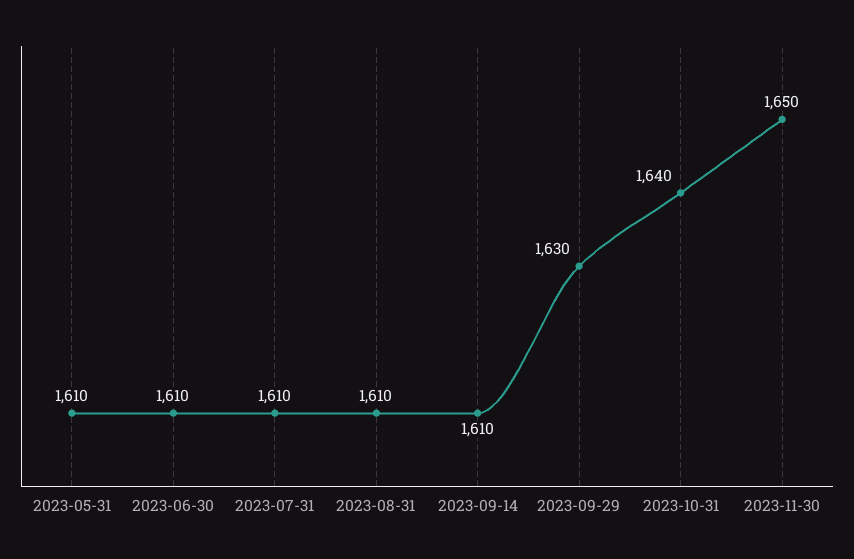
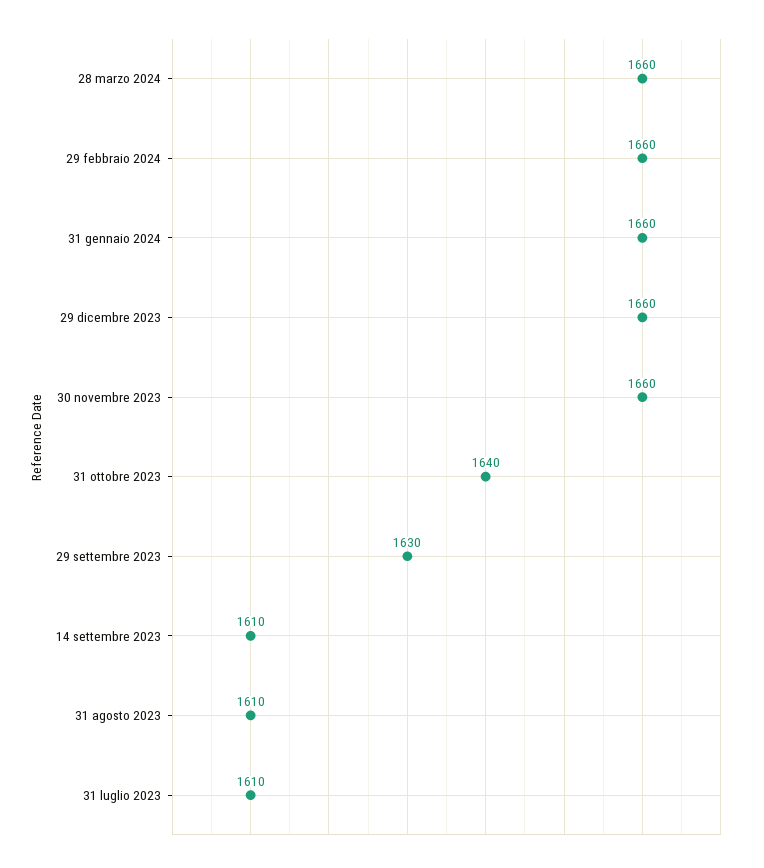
2023-05-31: 1610 -> none
2023-06-30: 1610 -> none
2023-11-30: 1650 -> 1660
28 marzo 2024: none -> 1660
29 febbraio 2024: none -> 1660
31 gennaio 2024: none -> 1660
29 dicembre 2023: none -> 1660

